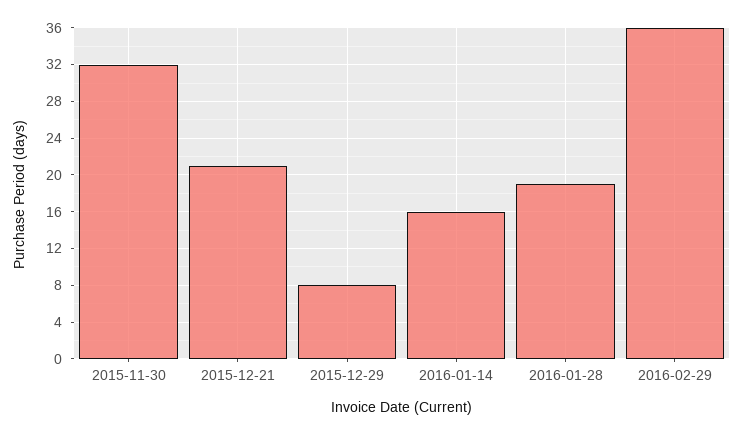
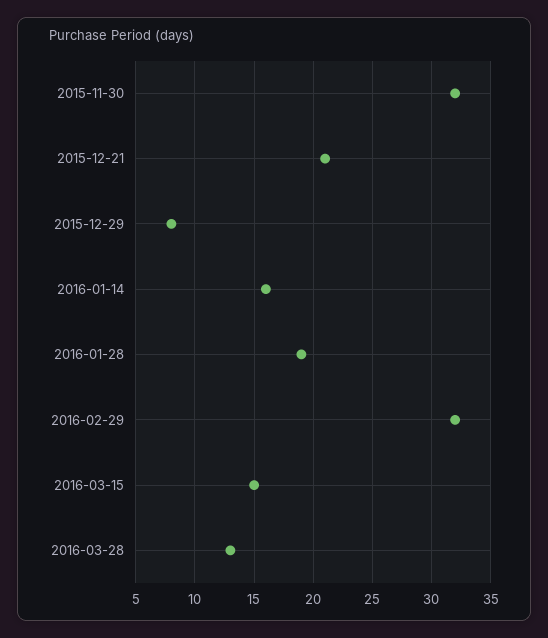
2016-02-29: 36 -> 32
2016-03-15: none -> 15
2016-03-28: none -> 13

